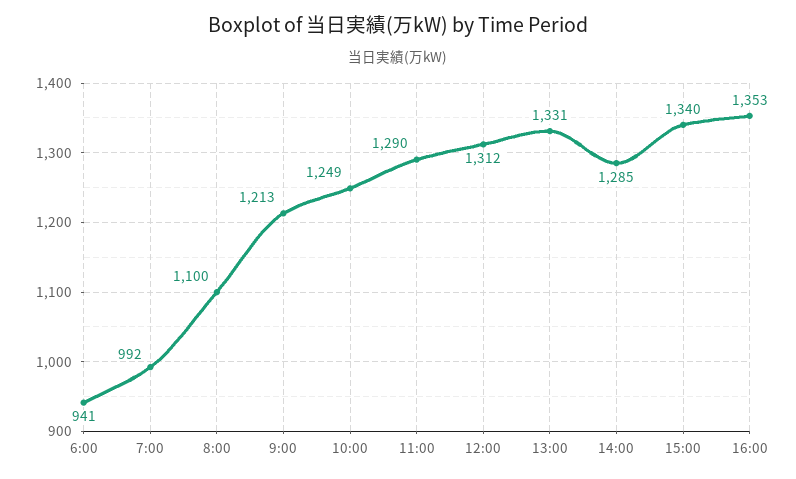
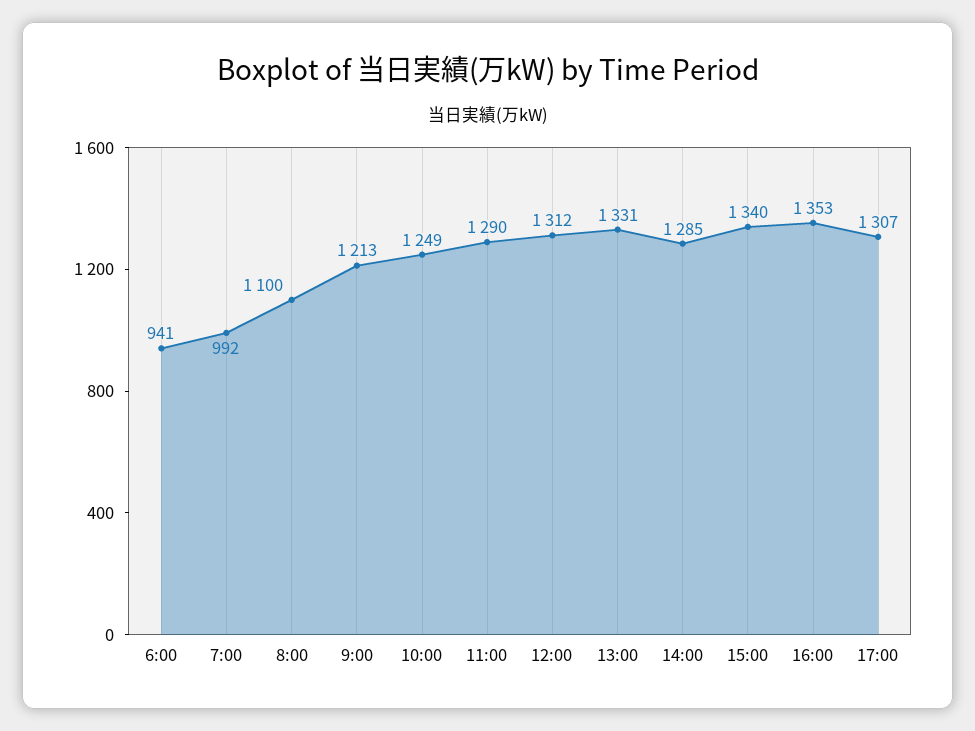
17:00: none -> 1307

